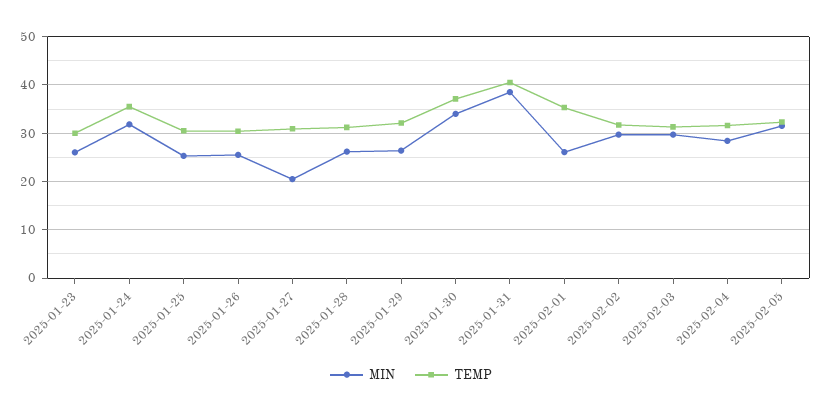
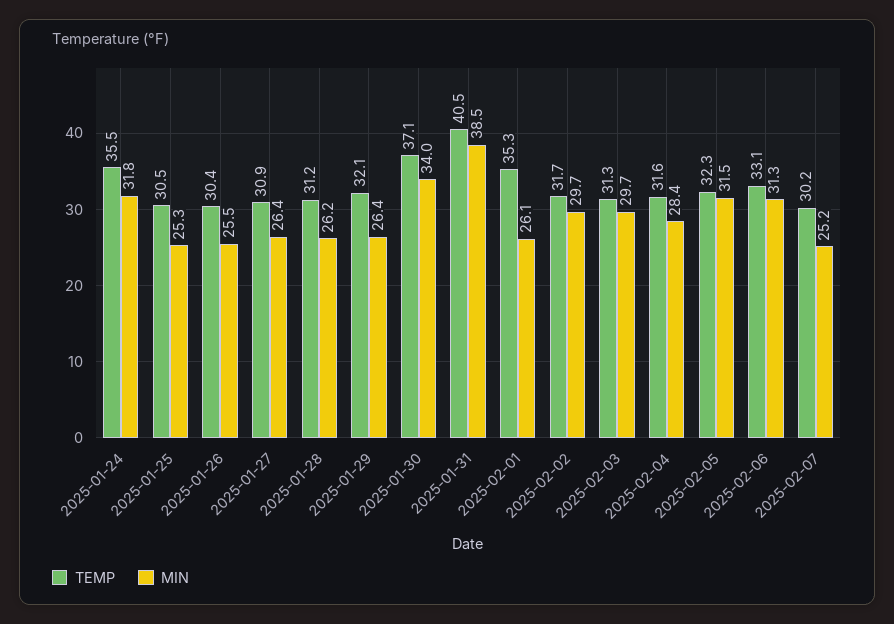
MIN, 2025-01-23: 26 -> none
TEMP, 2025-01-23: 30 -> none
MIN, 2025-01-27: 20 -> 26.4
TEMP, 2025-02-06: none -> 33.1
MIN, 2025-02-06: none -> 31.3
TEMP, 2025-02-07: none -> 30.2
MIN, 2025-02-07: none -> 25.2

